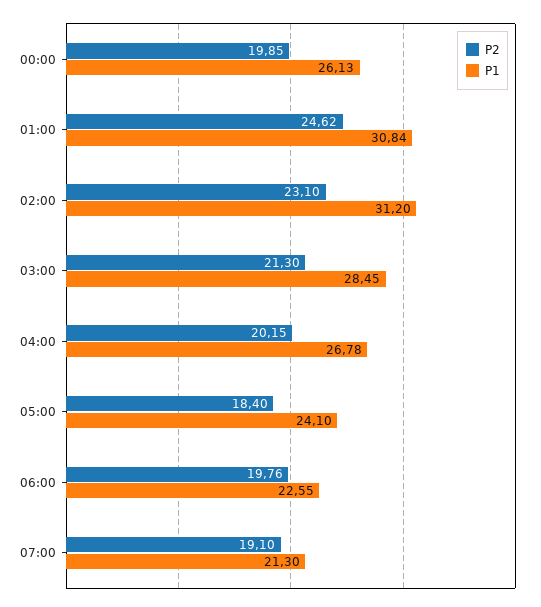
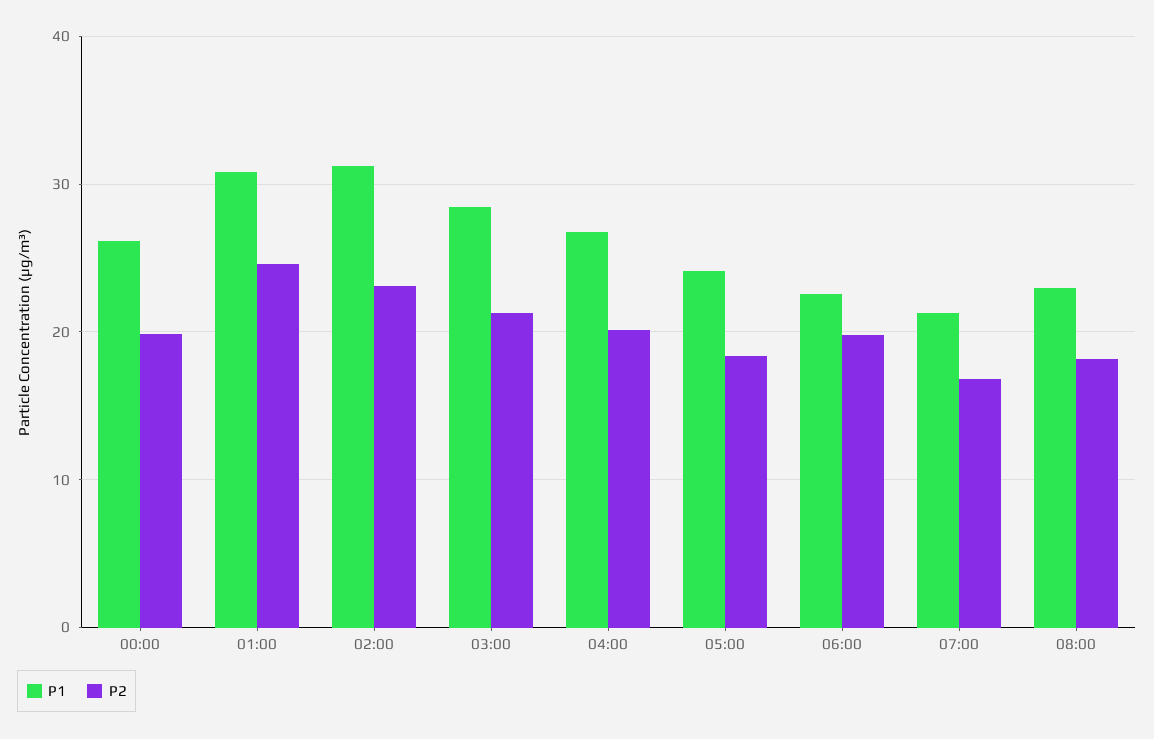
P2, 07:00: 19.1 -> 17
P1, 08:00: none -> 23
P2, 08:00: none -> 18

